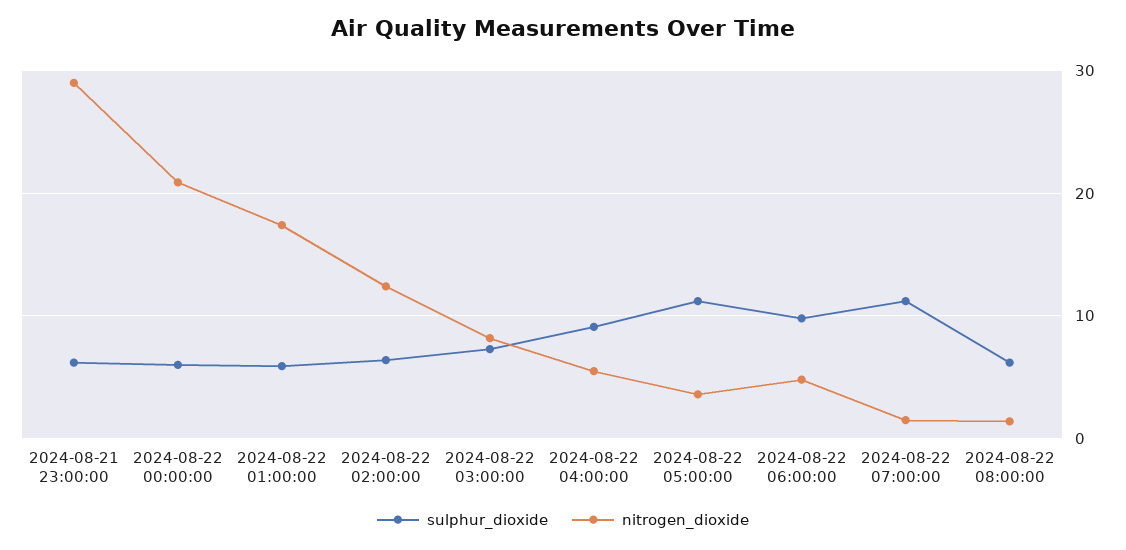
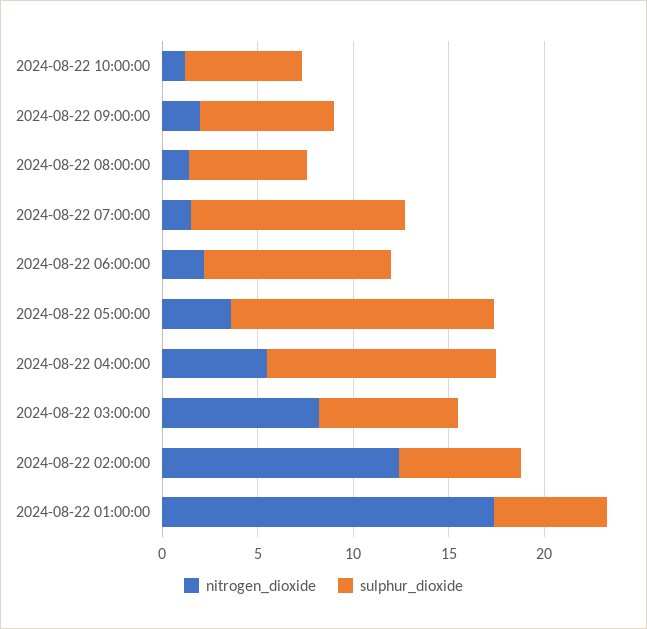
sulphur_dioxide, 2024-08-21 23:00:00: 6 -> none
nitrogen_dioxide, 2024-08-21 23:00:00: 29 -> none
sulphur_dioxide, 2024-08-22 00:00:00: 6 -> none
nitrogen_dioxide, 2024-08-22 00:00:00: 21 -> none
sulphur_dioxide, 2024-08-22 04:00:00: 9 -> 12
sulphur_dioxide, 2024-08-22 05:00:00: 11 -> 14
nitrogen_dioxide, 2024-08-22 06:00:00: 5 -> 2
nitrogen_dioxide, 2024-08-22 10:00:00: none -> 1
sulphur_dioxide, 2024-08-22 10:00:00: none -> 6
nitrogen_dioxide, 2024-08-22 09:00:00: none -> 2
sulphur_dioxide, 2024-08-22 09:00:00: none -> 7

